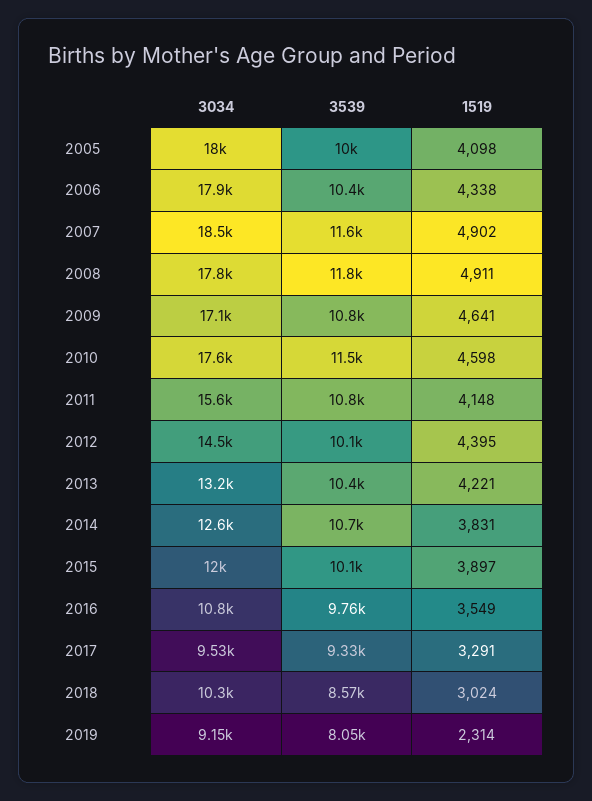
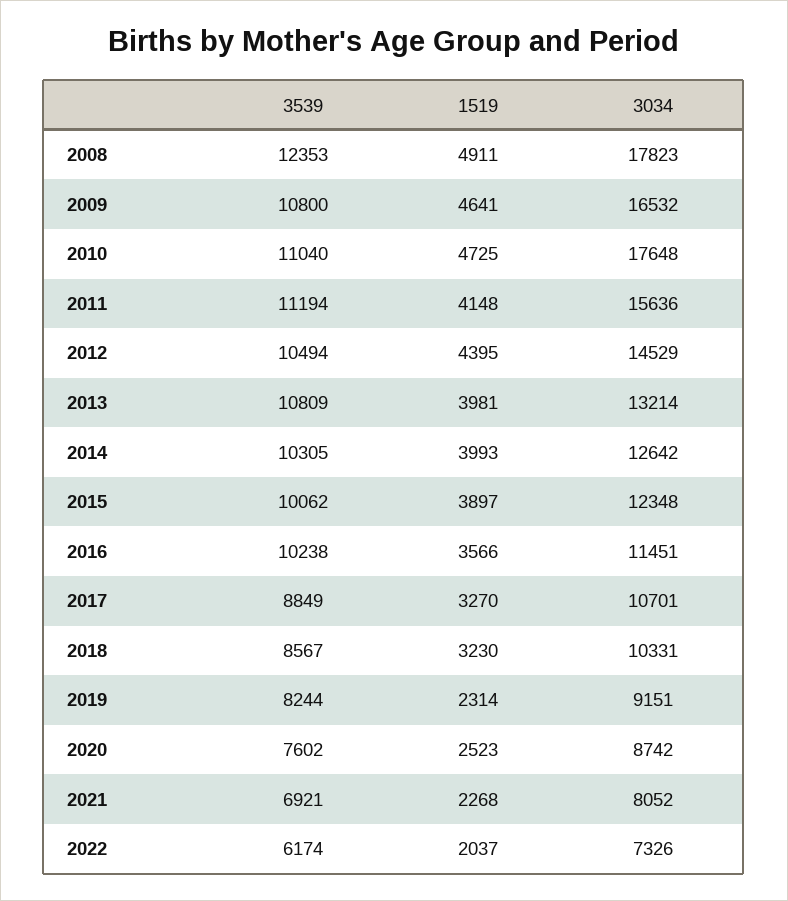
3034, 2005: 18000 -> none
3539, 2005: 10000 -> none
1519, 2005: 4098 -> none
3034, 2006: 17900 -> none
3539, 2006: 10400 -> none
1519, 2006: 4338 -> none
3034, 2007: 18500 -> none
3539, 2007: 11600 -> none
1519, 2007: 4902 -> none
3539, 2008: 11800 -> 12353
3034, 2009: 17100 -> 16532
3539, 2010: 11500 -> 11040
1519, 2010: 4598 -> 4725
3539, 2011: 10800 -> 11194
3539, 2012: 10100 -> 10494
3539, 2013: 10400 -> 10809
1519, 2013: 4221 -> 3981
3539, 2014: 10700 -> 10305
1519, 2014: 3831 -> 3993
3034, 2015: 12000 -> 12348
3034, 2016: 10800 -> 11451
3539, 2016: 9760 -> 10238
1519, 2016: 3549 -> 3566
3034, 2017: 9530 -> 10701
3539, 2017: 9330 -> 8849
1519, 2017: 3291 -> 3270
1519, 2018: 3024 -> 3230
3539, 2019: 8050 -> 8244
3539, 2020: none -> 7602
1519, 2020: none -> 2523
3034, 2020: none -> 8742
3539, 2021: none -> 6921
1519, 2021: none -> 2268
3034, 2021: none -> 8052
3539, 2022: none -> 6174
1519, 2022: none -> 2037
3034, 2022: none -> 7326

